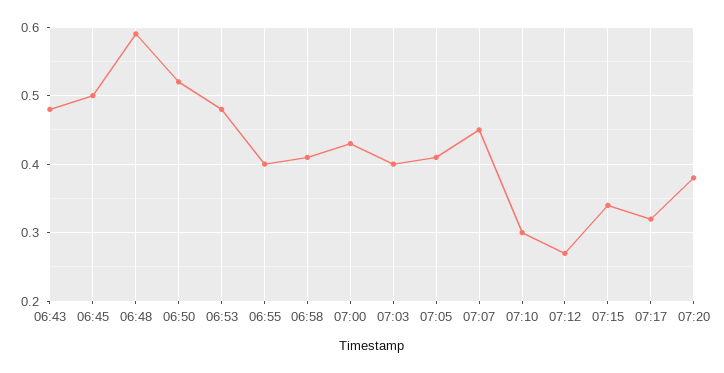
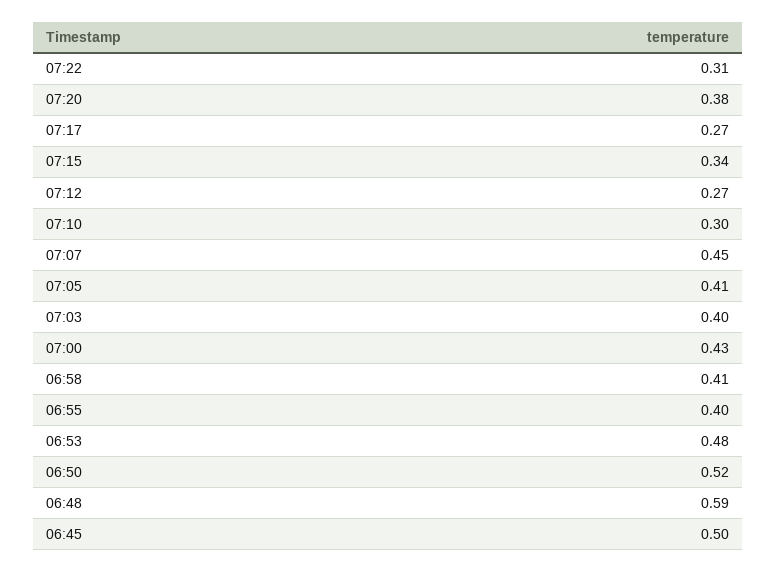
06:43: 0.48 -> none
07:17: 0.32 -> 0.27
07:22: none -> 0.31

